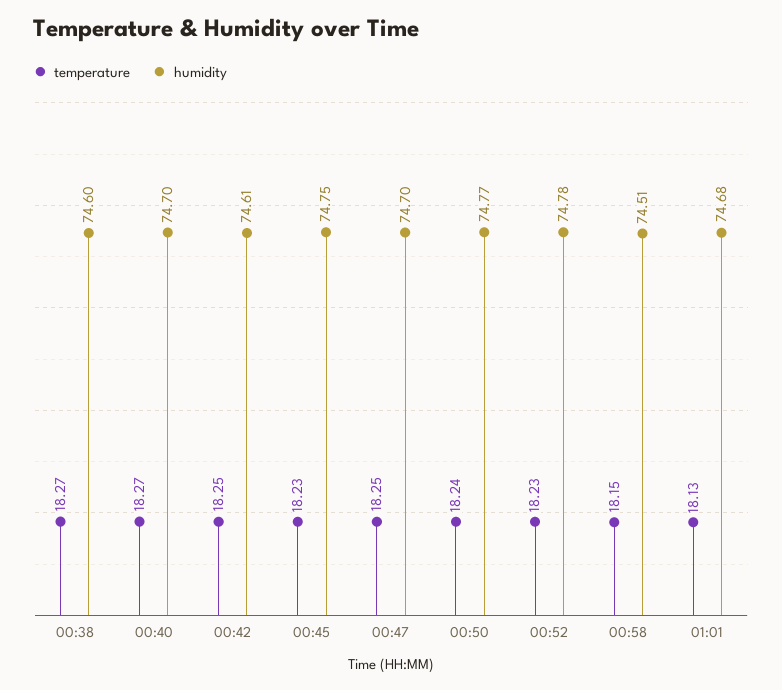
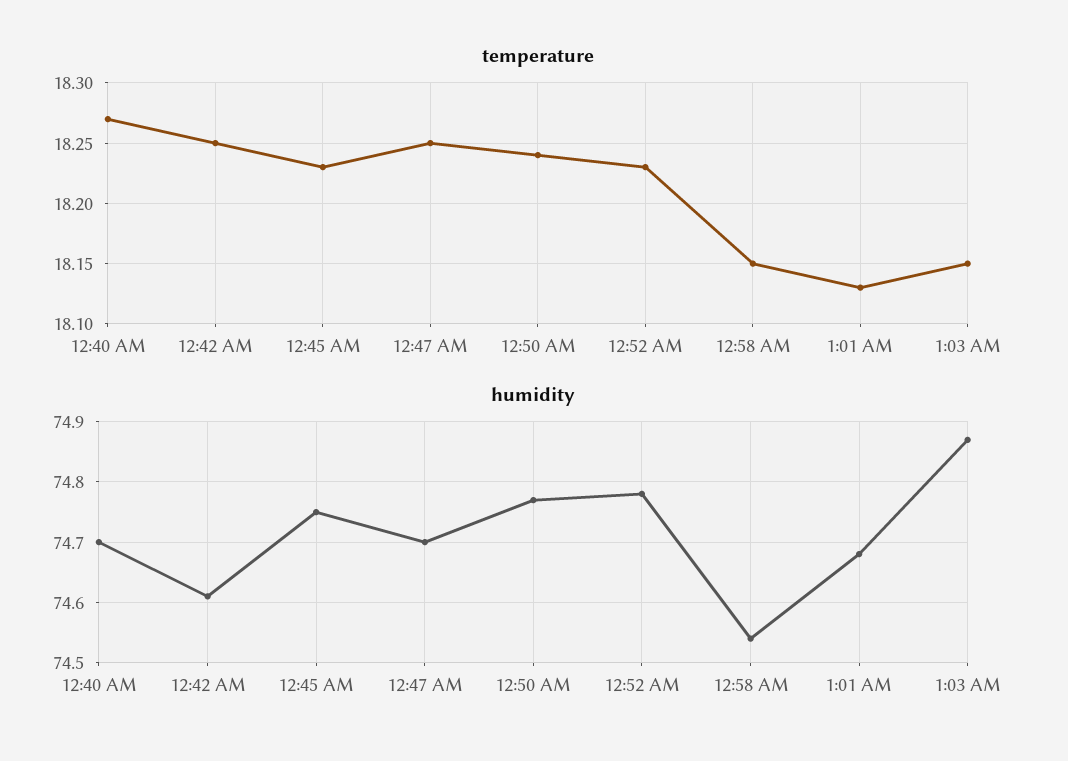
temperature, 00:38: 18.27 -> none
humidity, 00:38: 74.6 -> none
humidity, 00:58: 74.51 -> 74.54
temperature, 1:03 AM: none -> 18.15
humidity, 1:03 AM: none -> 74.87

